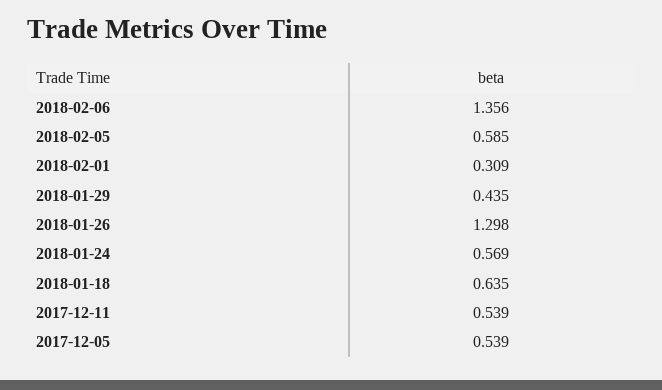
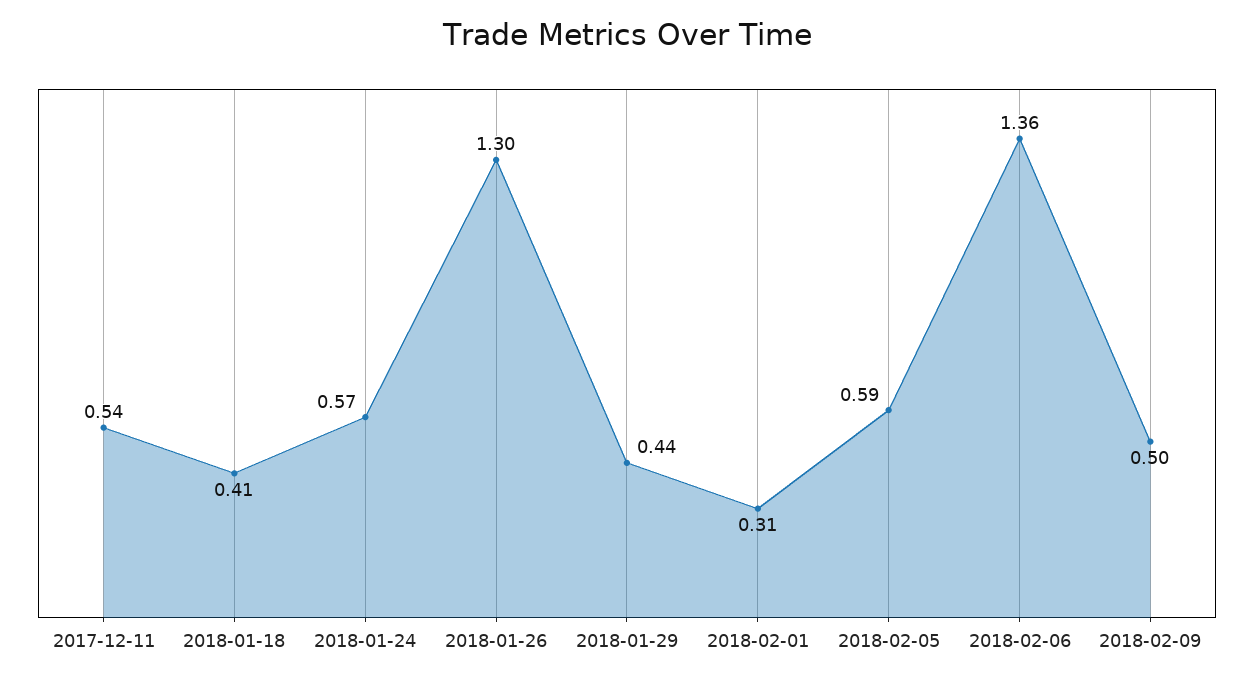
2018-01-18: 0.635 -> 0.41
2017-12-05: 0.539 -> none
2018-02-09: none -> 0.5

